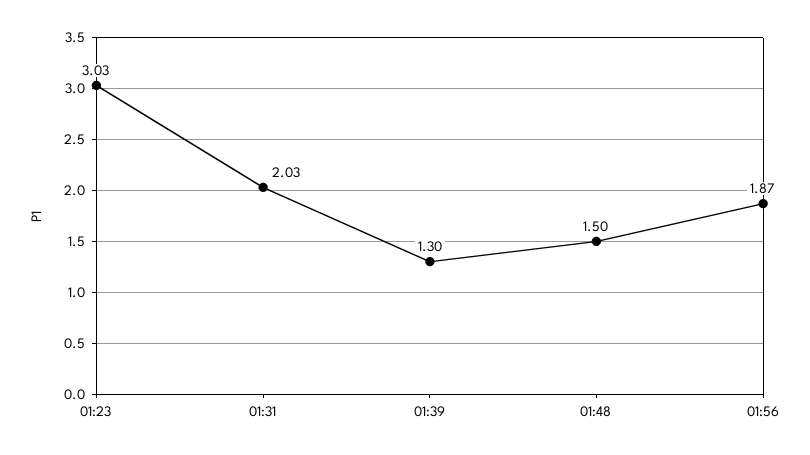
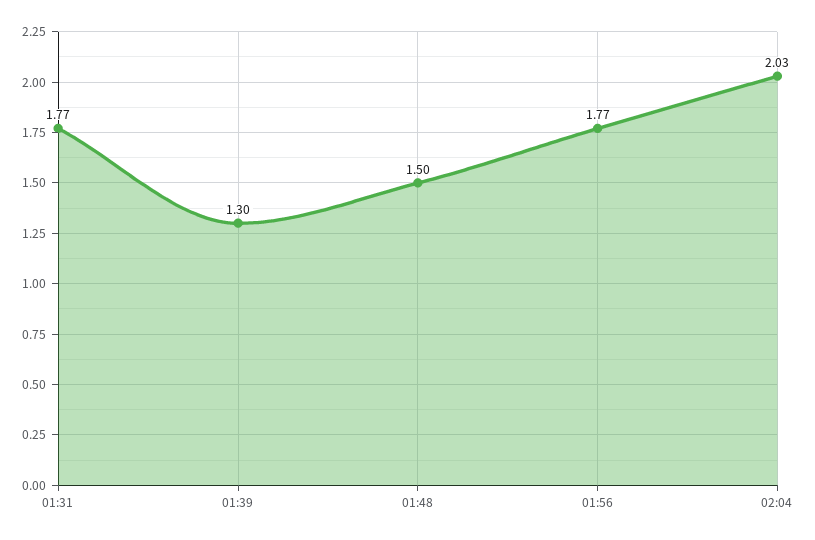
01:23: 3.03 -> none
01:31: 2.03 -> 1.77
01:56: 1.87 -> 1.77
02:04: none -> 2.03

